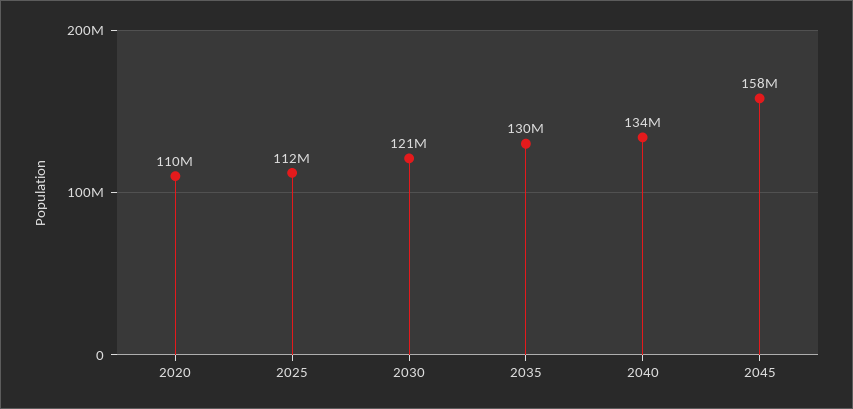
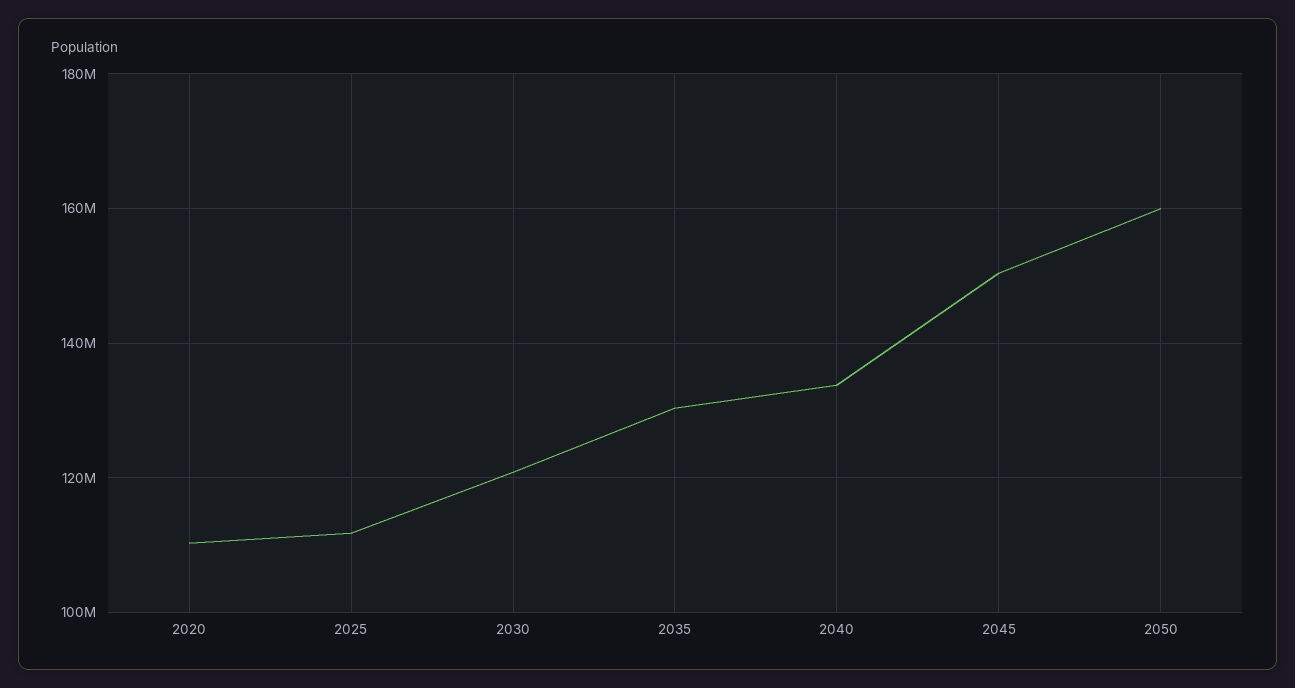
2045: 158000000 -> 150000000
2050: none -> 160000000

